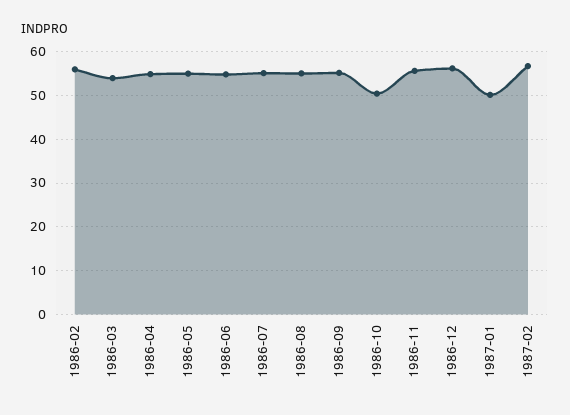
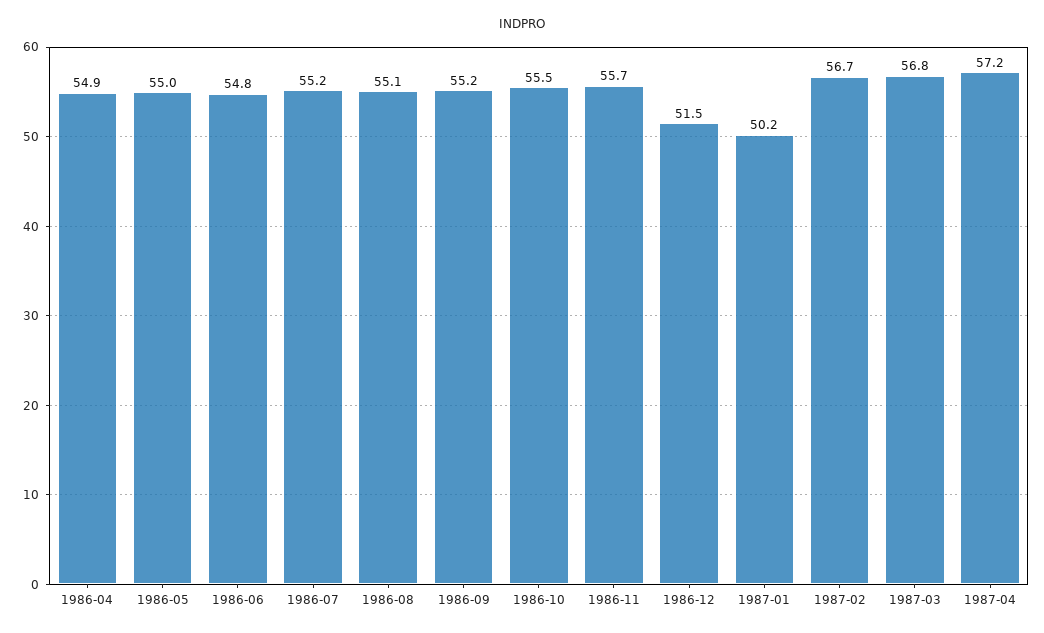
1986-02: 56 -> none
1986-03: 54 -> none
1986-10: 50 -> 55.5
1986-12: 56 -> 51.5
1987-03: none -> 56.8
1987-04: none -> 57.2

